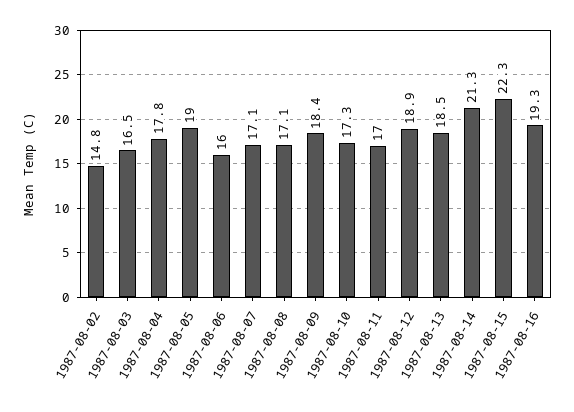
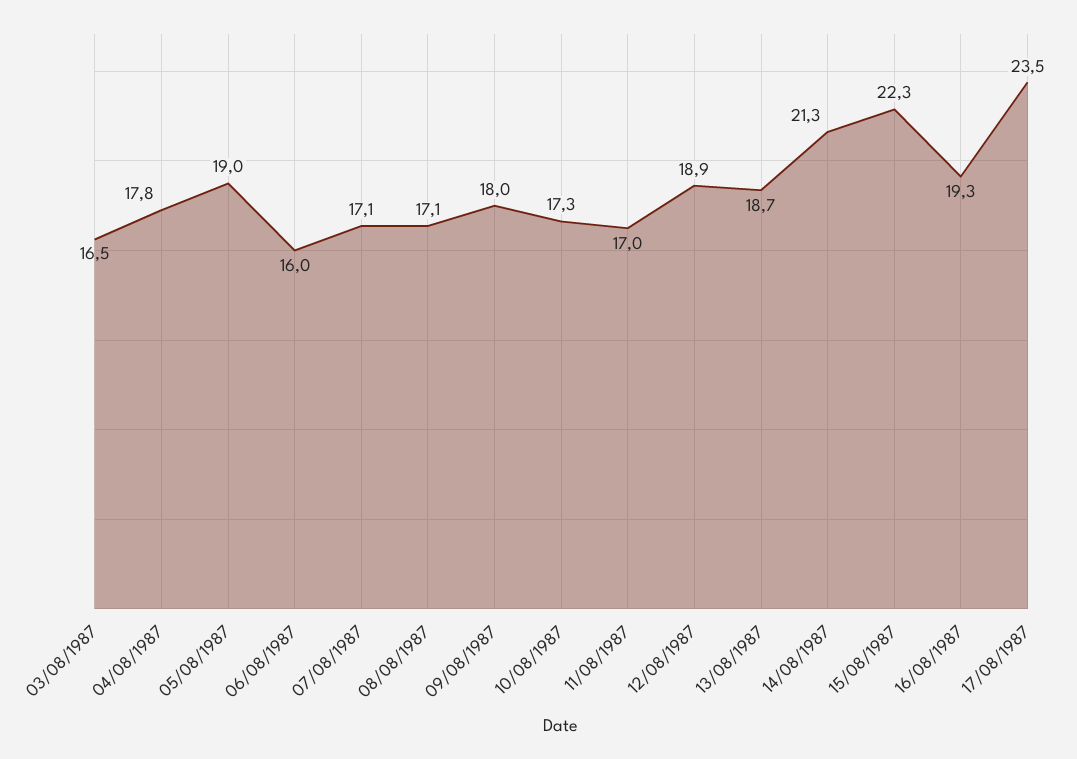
1987-08-02: 14.8 -> none
1987-08-09: 18.4 -> 18
1987-08-13: 18.5 -> 18.7
17/08/1987: none -> 23.5

